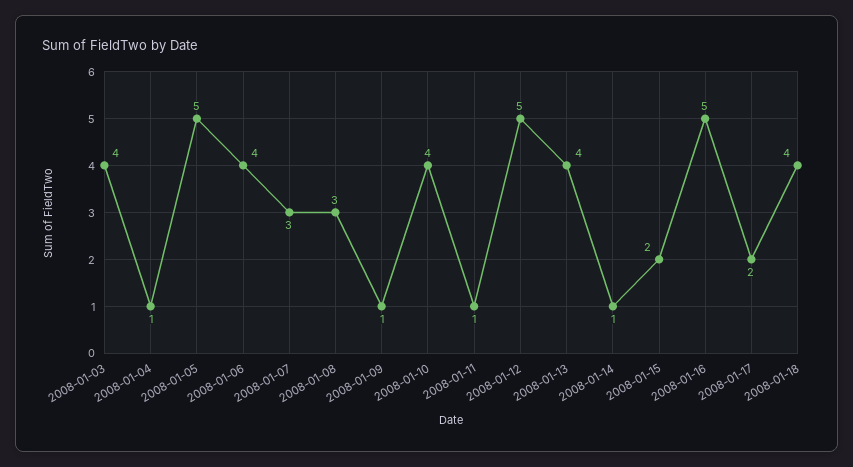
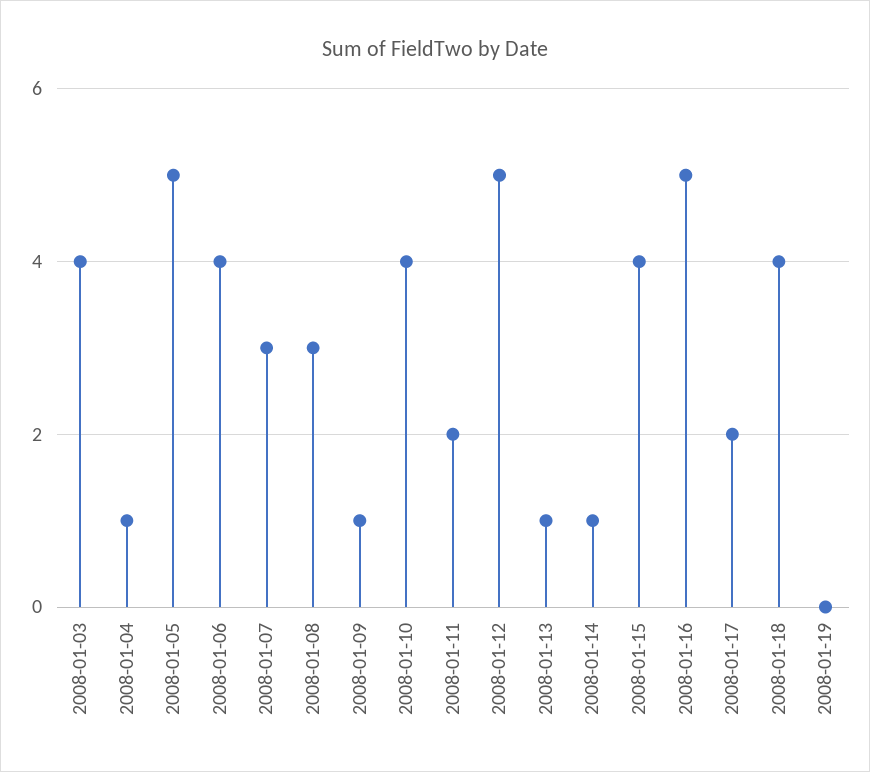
2008-01-11: 1 -> 2
2008-01-13: 4 -> 1
2008-01-15: 2 -> 4
2008-01-19: none -> 0

